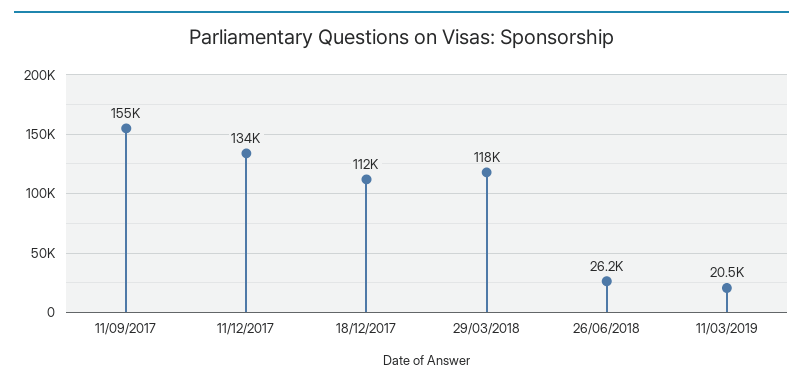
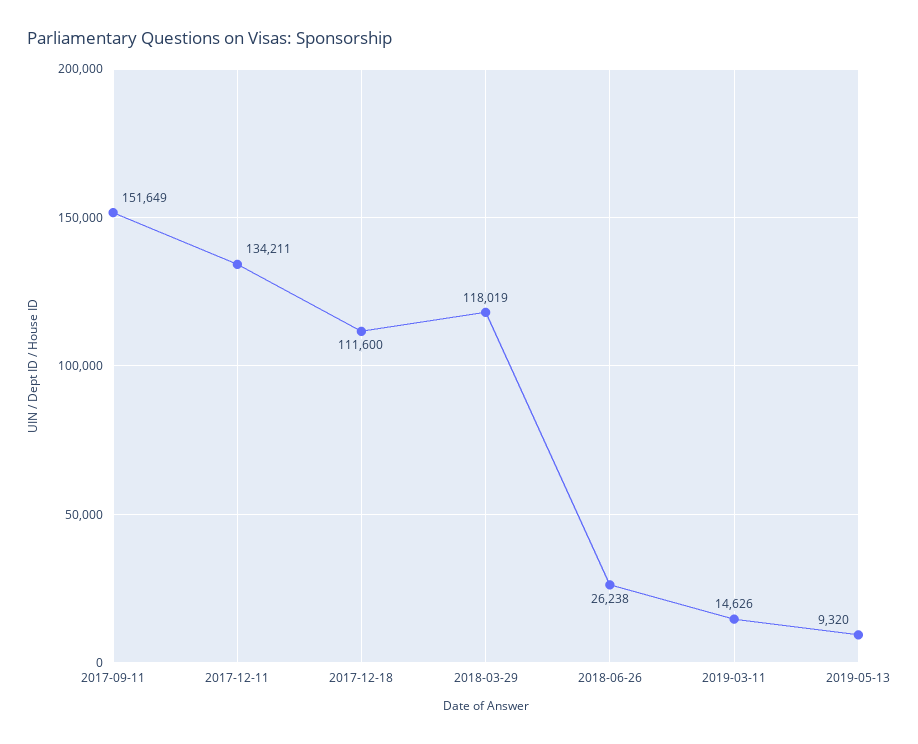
11/09/2017: 155000 -> 151649
11/03/2019: 20500 -> 14626
2019-05-13: none -> 9320

